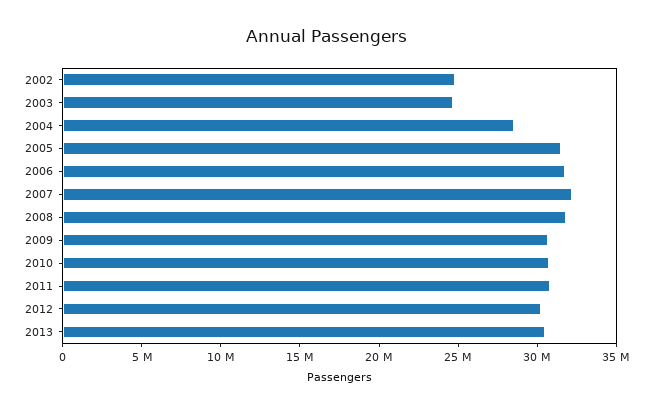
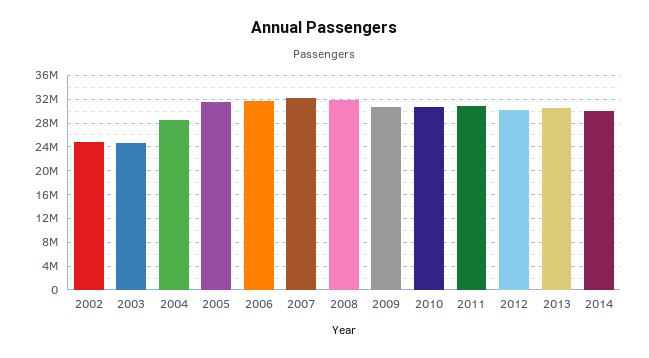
2014: none -> 30000000

